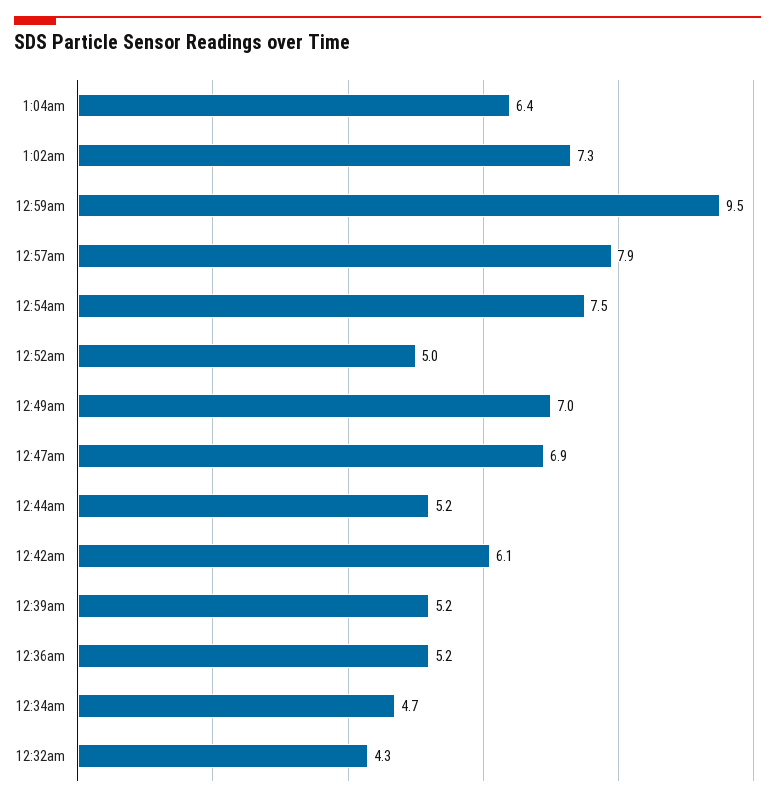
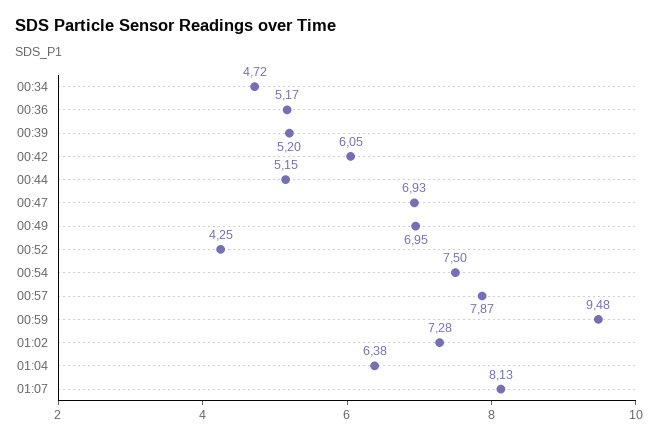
12:52am: 5 -> 4.25
12:32am: 4.3 -> none
01:07: none -> 8.13

